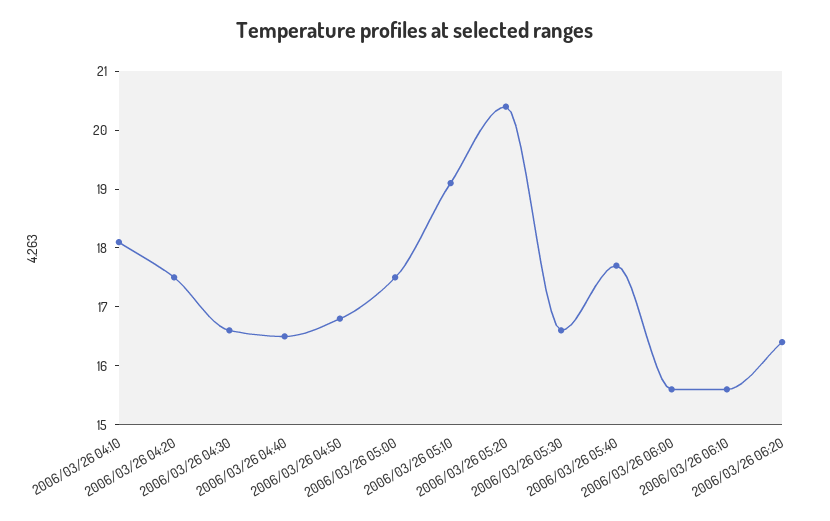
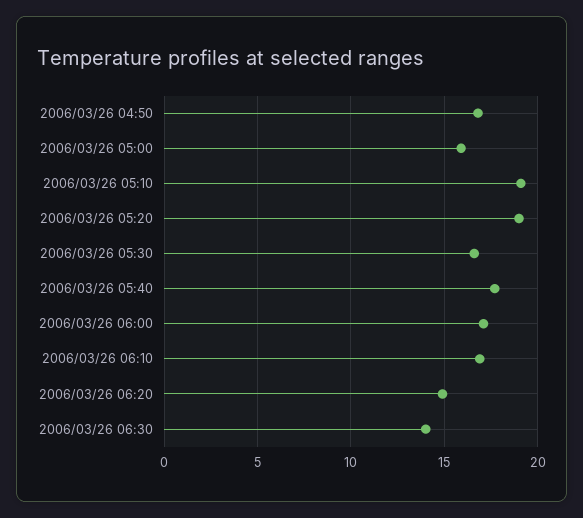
2006/03/26 04:10: 18 -> none
2006/03/26 04:20: 17.5 -> none
2006/03/26 04:30: 16.5 -> none
2006/03/26 04:40: 16.5 -> none
2006/03/26 05:00: 17.5 -> 16
2006/03/26 05:20: 20.5 -> 19
2006/03/26 06:00: 15.5 -> 17
2006/03/26 06:10: 15.5 -> 17
2006/03/26 06:20: 16.5 -> 15
2006/03/26 06:30: none -> 14

